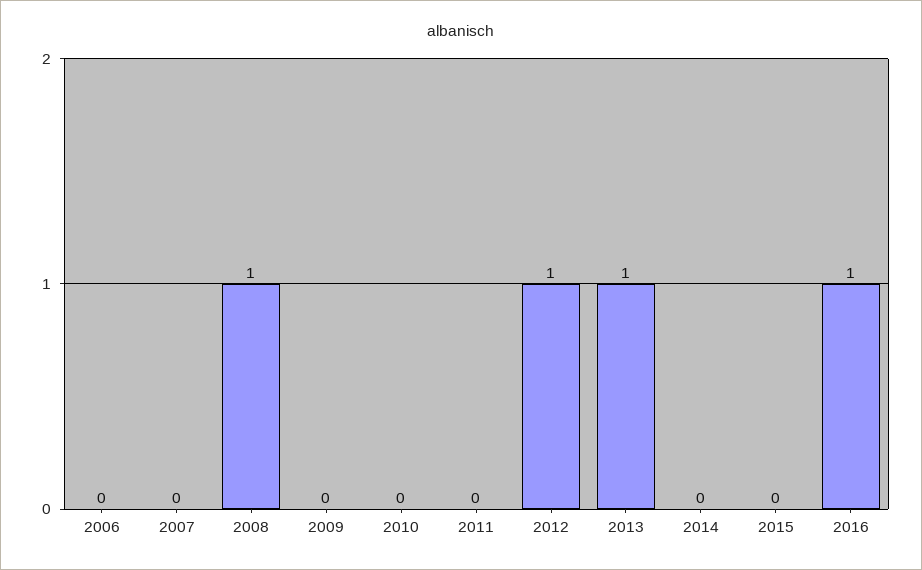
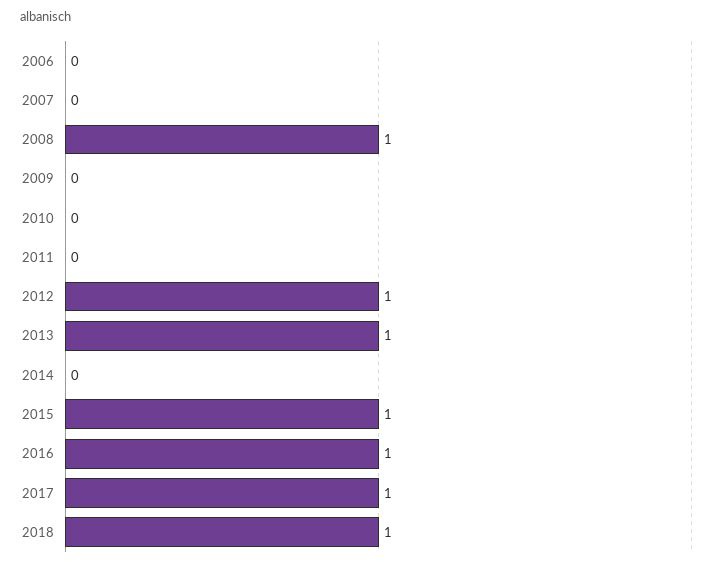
2015: 0 -> 1
2017: none -> 1
2018: none -> 1

